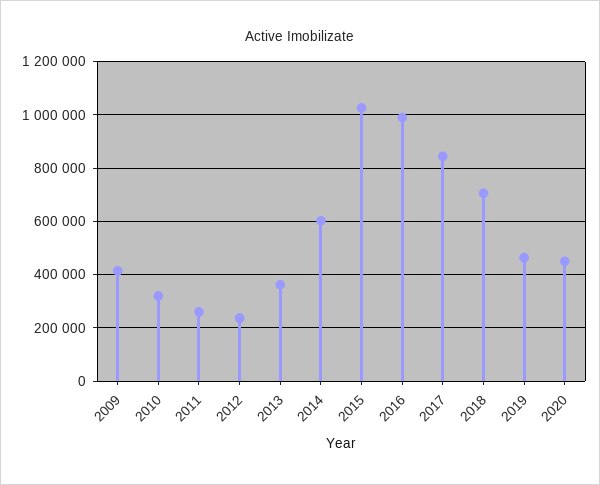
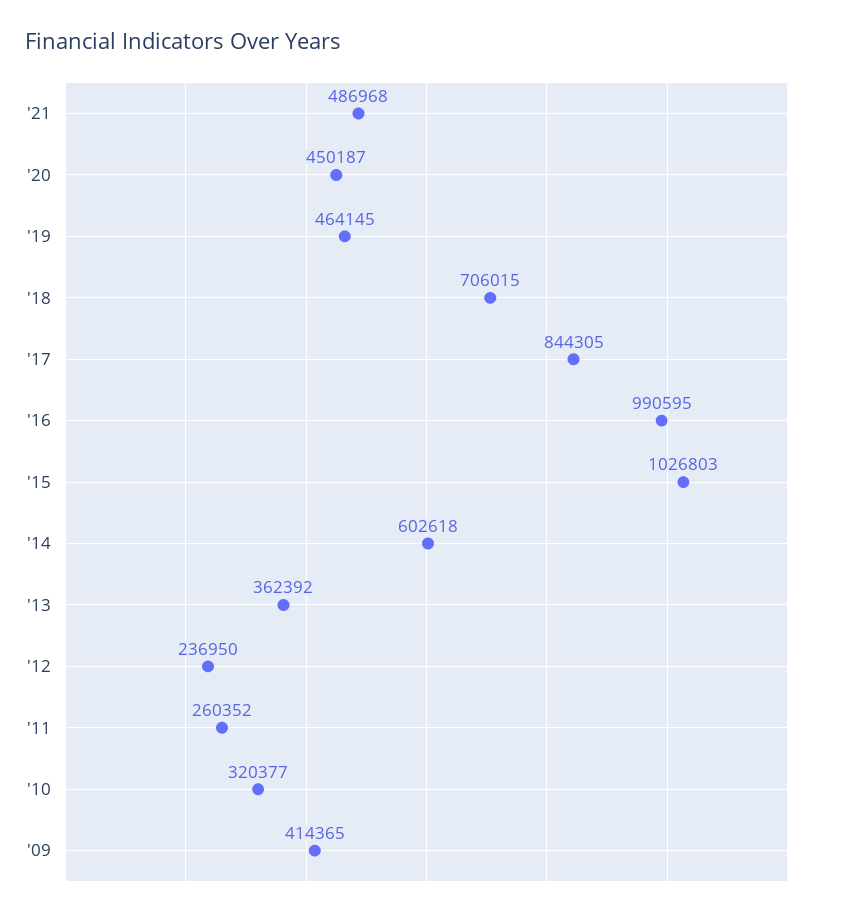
'21: none -> 486968

